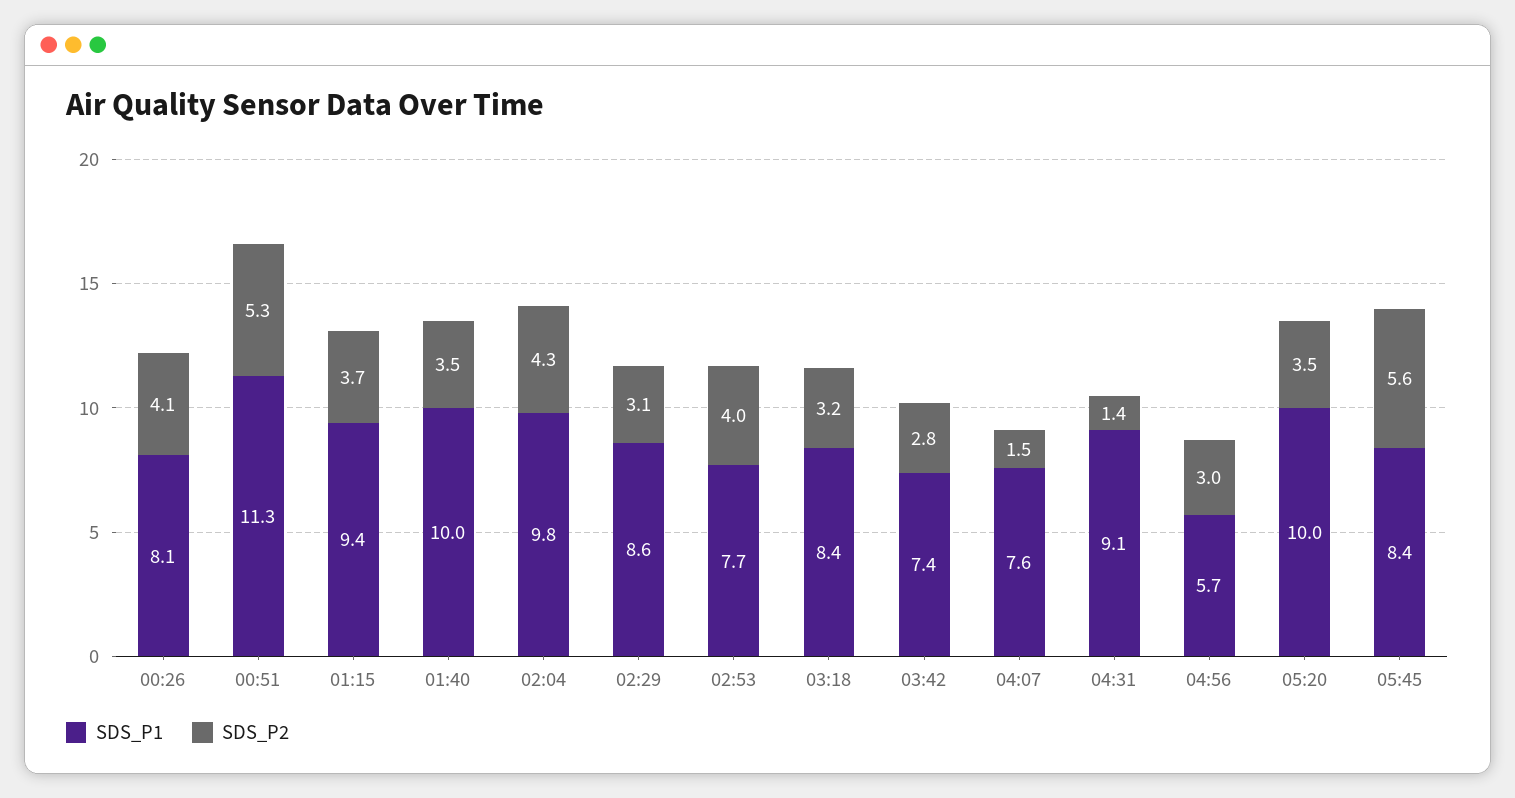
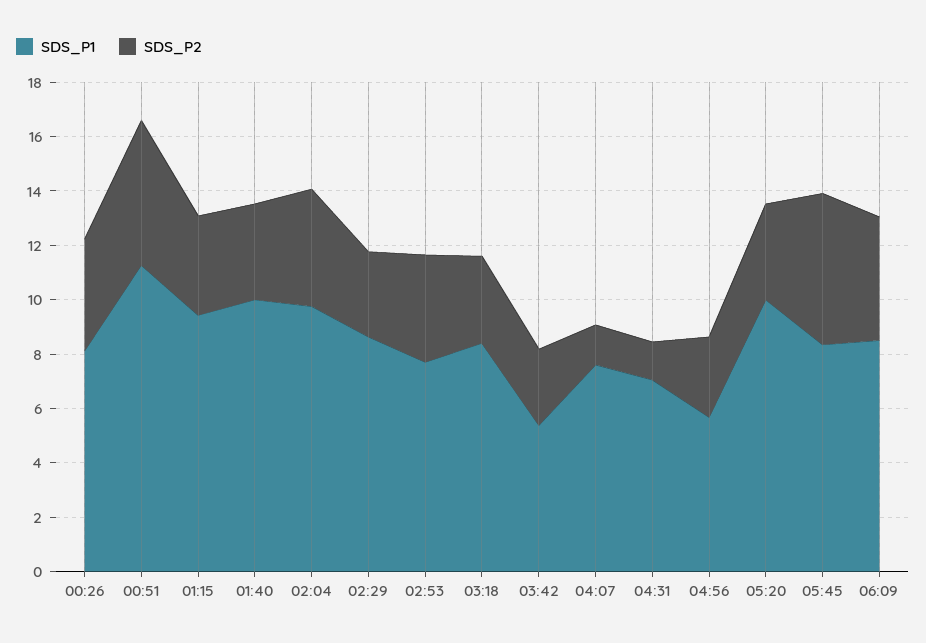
SDS_P1, 03:42: 7.4 -> 5.5
SDS_P1, 04:31: 9.1 -> 7
SDS_P1, 06:09: none -> 8.5
SDS_P2, 06:09: none -> 4.5

